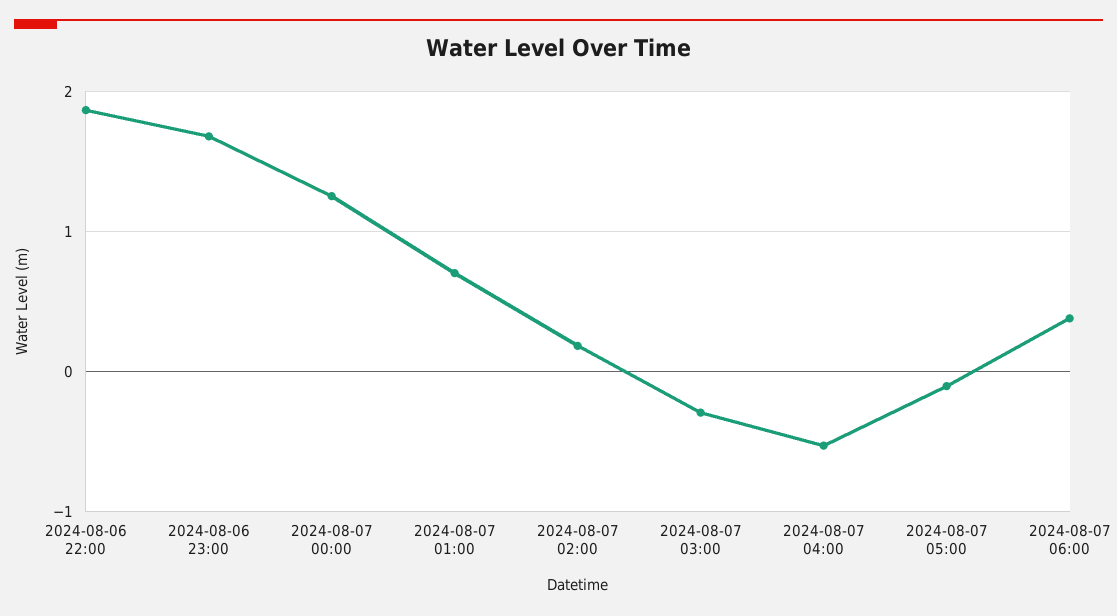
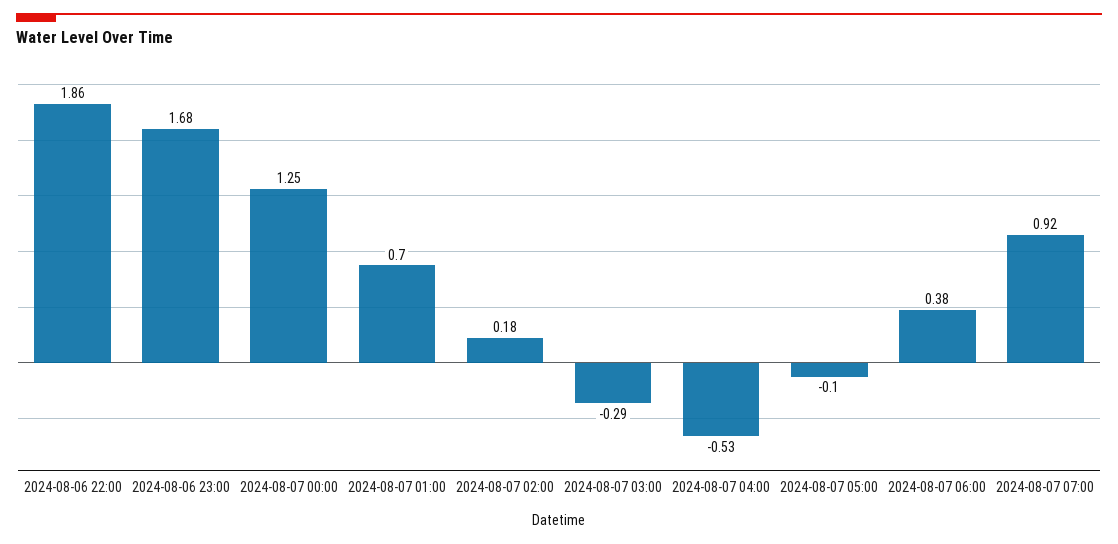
2024-08-07 07:00: none -> 0.92

